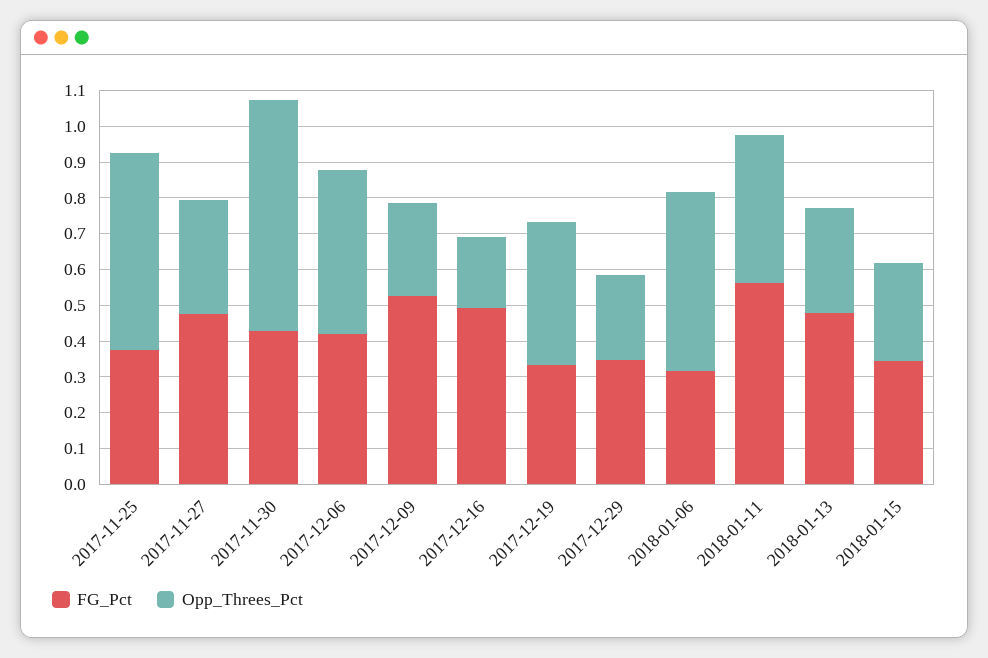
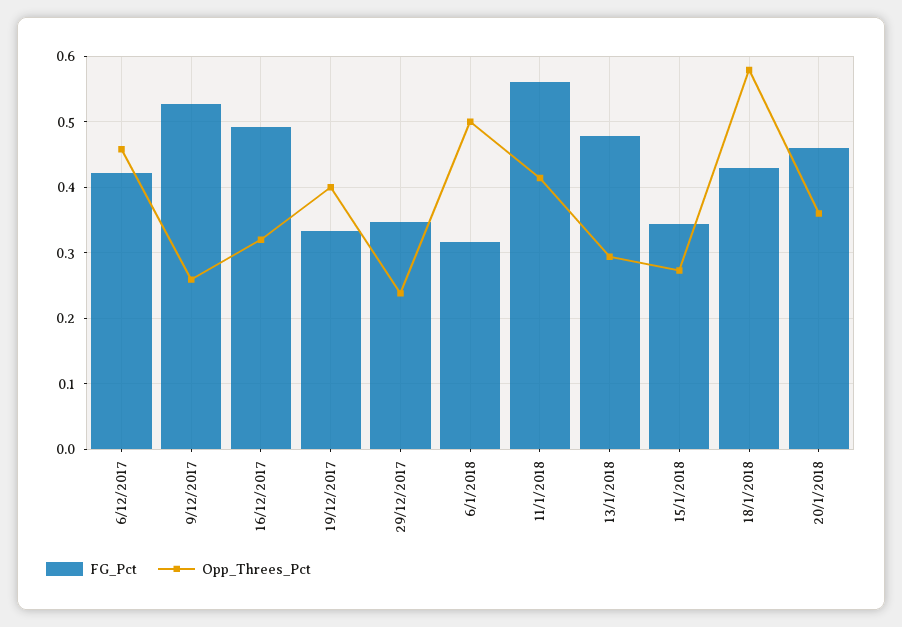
FG_Pct, 2017-11-25: 0.375 -> none
Opp_Threes_Pct, 2017-11-25: 0.55 -> none
FG_Pct, 2017-11-27: 0.475 -> none
Opp_Threes_Pct, 2017-11-27: 0.325 -> none
FG_Pct, 2017-11-30: 0.425 -> none
Opp_Threes_Pct, 2017-11-30: 0.65 -> none
Opp_Threes_Pct, 2017-12-16: 0.2 -> 0.32
FG_Pct, 18/1/2018: none -> 0.43
Opp_Threes_Pct, 18/1/2018: none -> 0.58
FG_Pct, 20/1/2018: none -> 0.46
Opp_Threes_Pct, 20/1/2018: none -> 0.36

